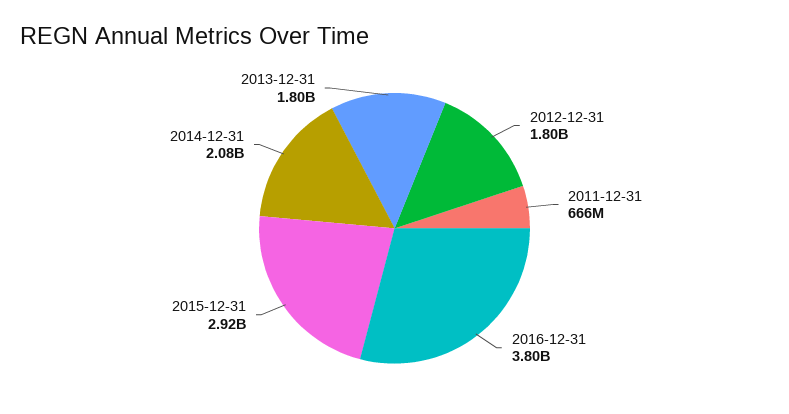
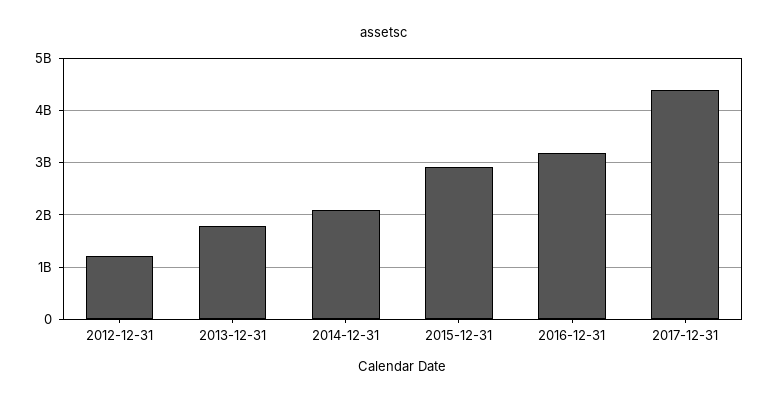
2012-12-31: 1800000000 -> 1200000000
2011-12-31: 666000000 -> none
2016-12-31: 3800000000 -> 3200000000
2017-12-31: none -> 4400000000

